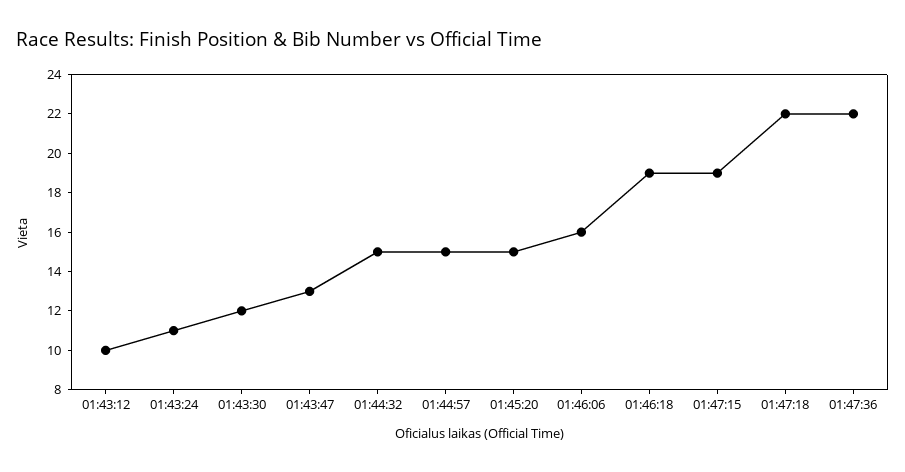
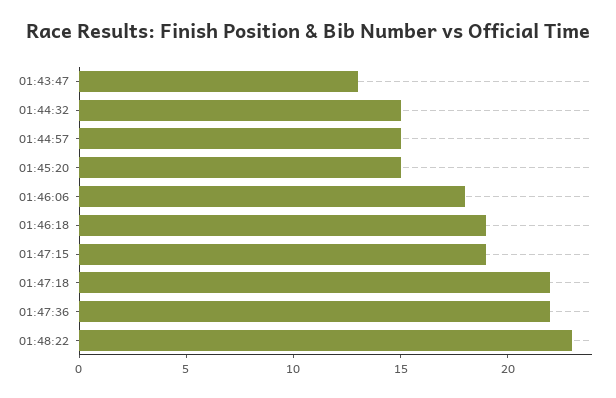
01:43:12: 10 -> none
01:43:24: 11 -> none
01:43:30: 12 -> none
01:46:06: 16 -> 18
01:48:22: none -> 23

